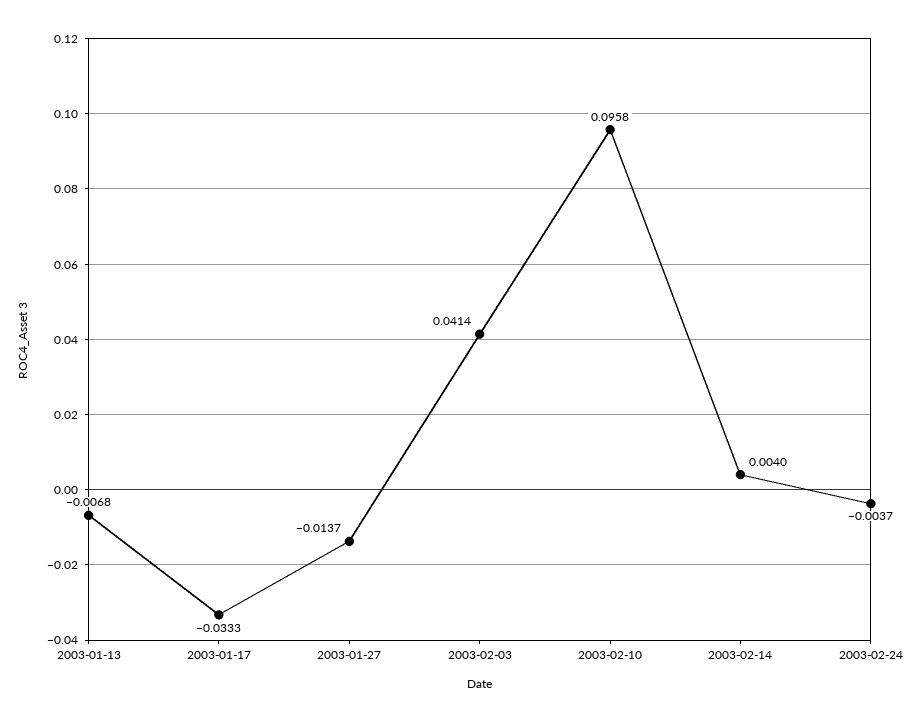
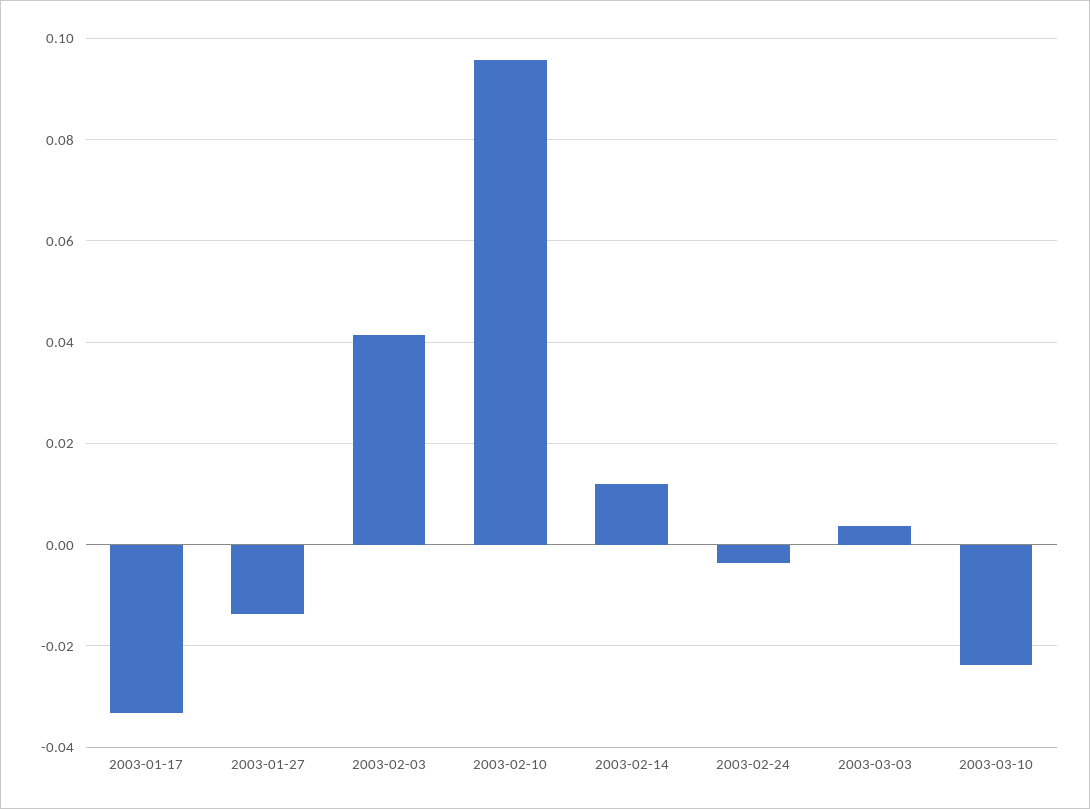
2003-01-13: -0.0068 -> none
2003-02-14: 0.004 -> 0.012
2003-03-03: none -> 0.004
2003-03-10: none -> -0.024

